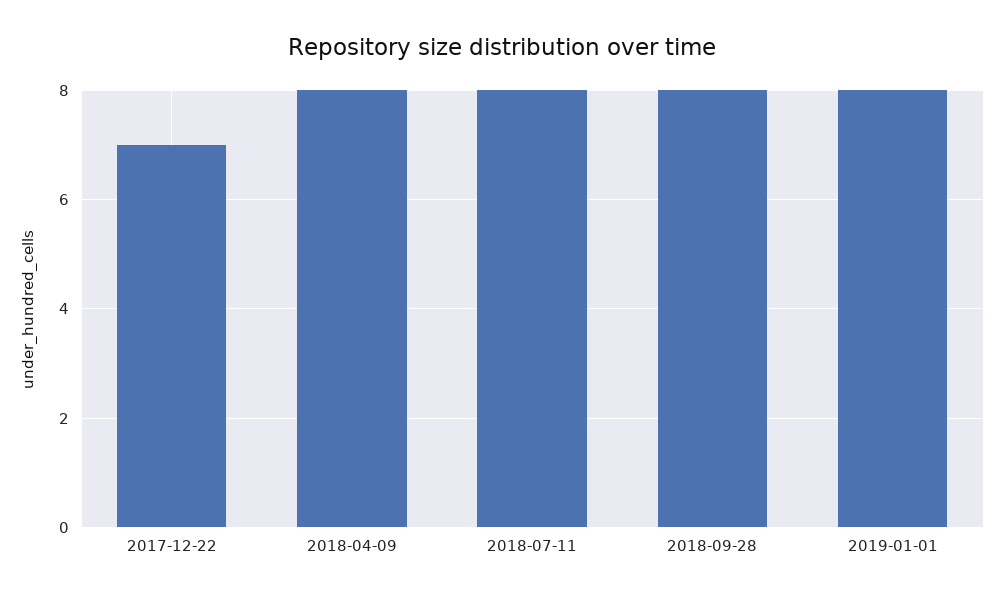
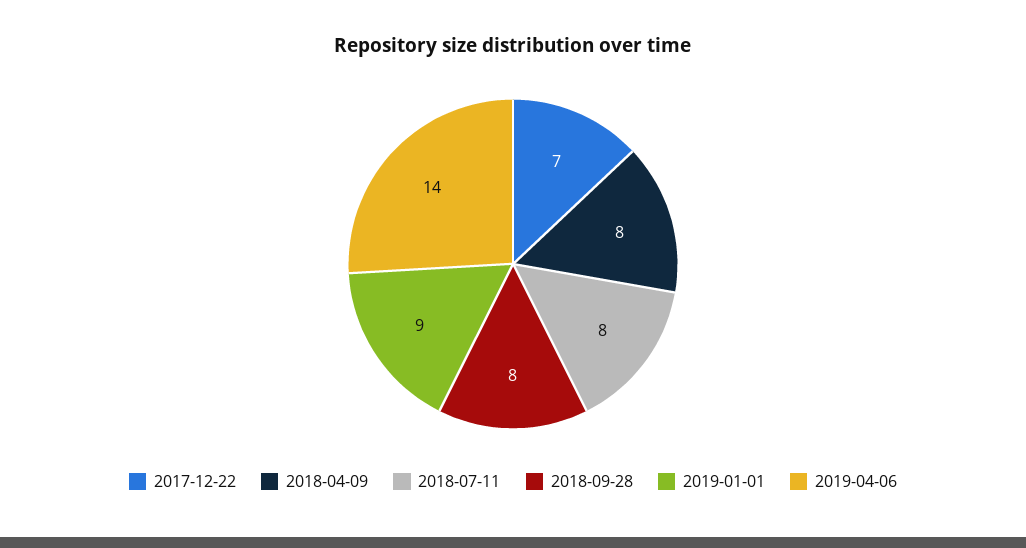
2019-01-01: 8 -> 9
2019-04-06: none -> 14

